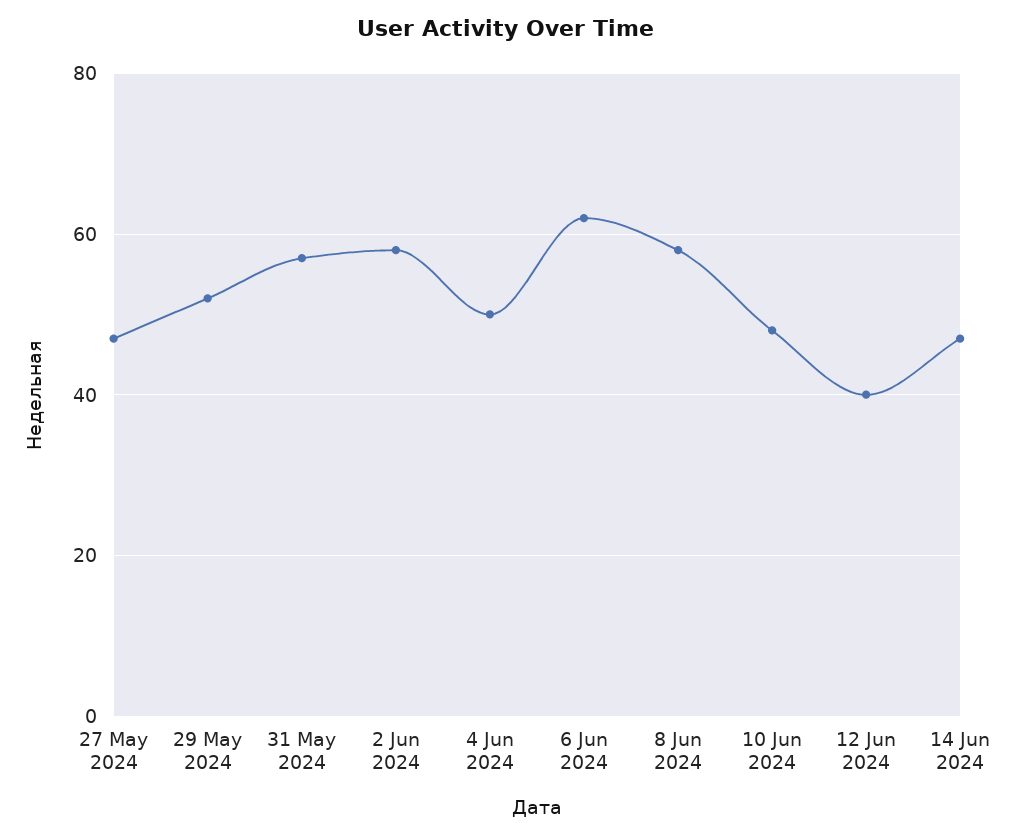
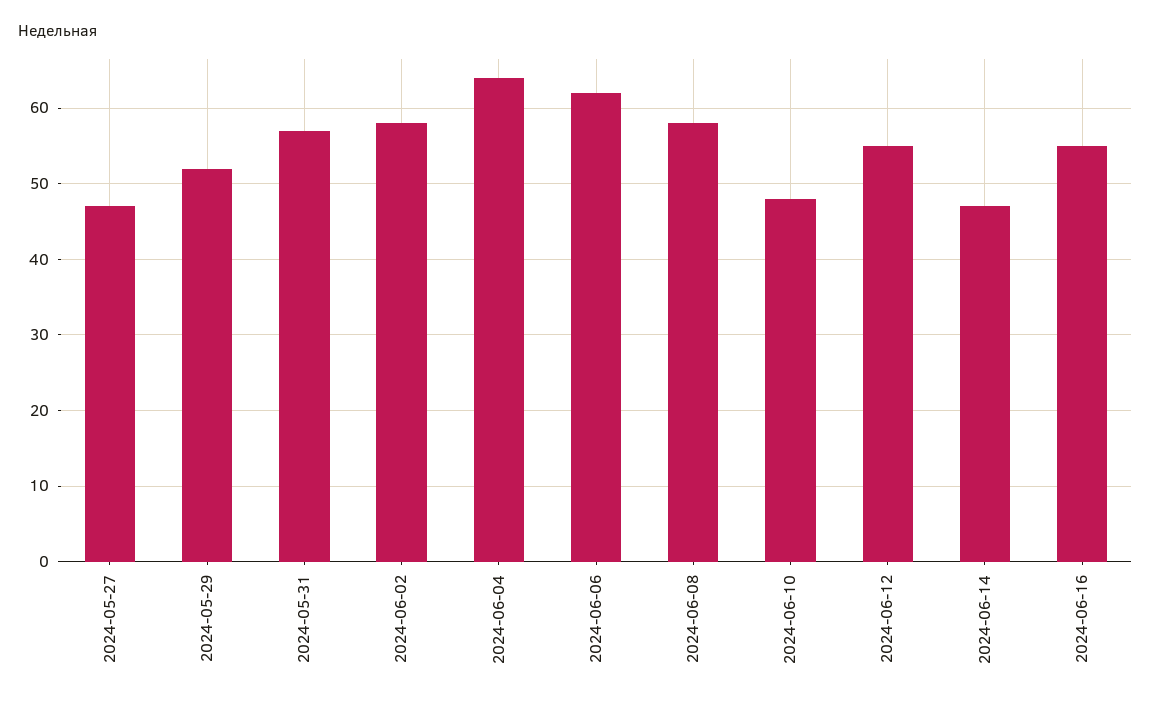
4 Jun 2024: 50 -> 64
12 Jun 2024: 40 -> 55
2024-06-16: none -> 55

